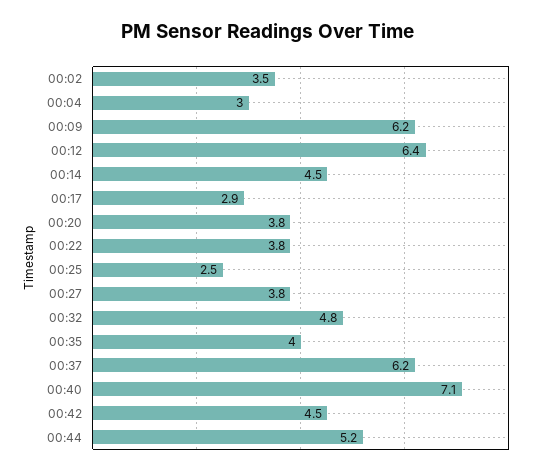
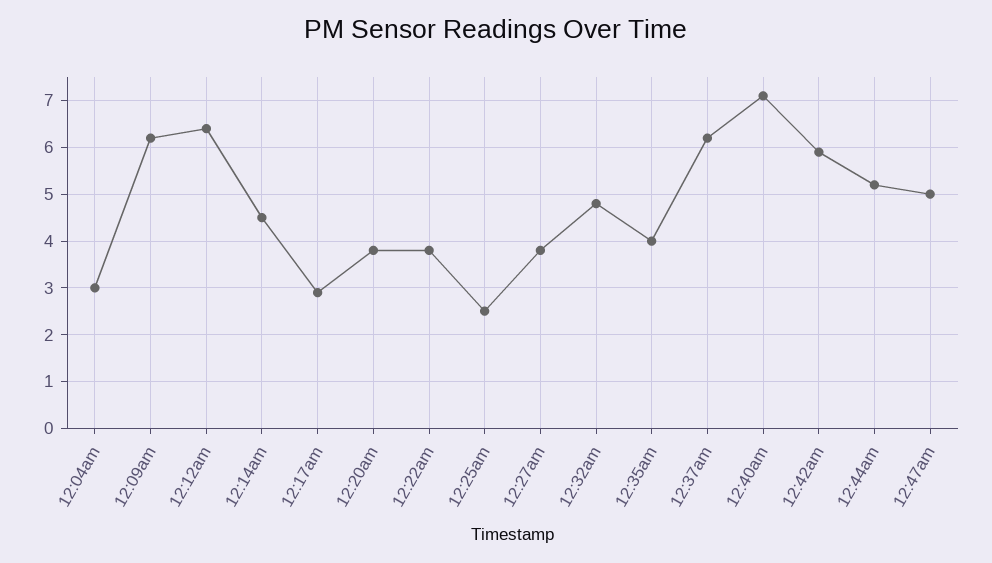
00:02: 3.5 -> none
00:42: 4.5 -> 6
12:47am: none -> 5

